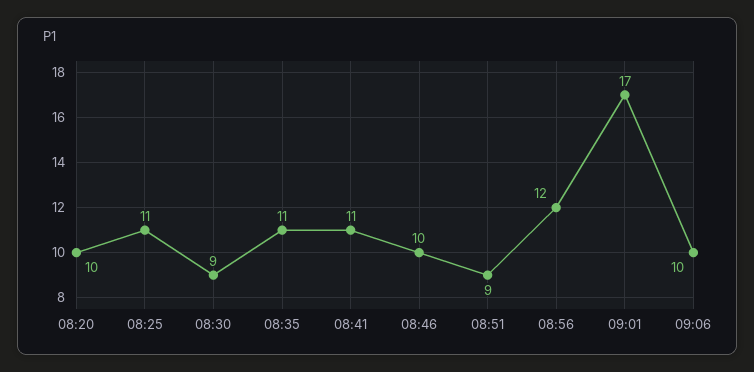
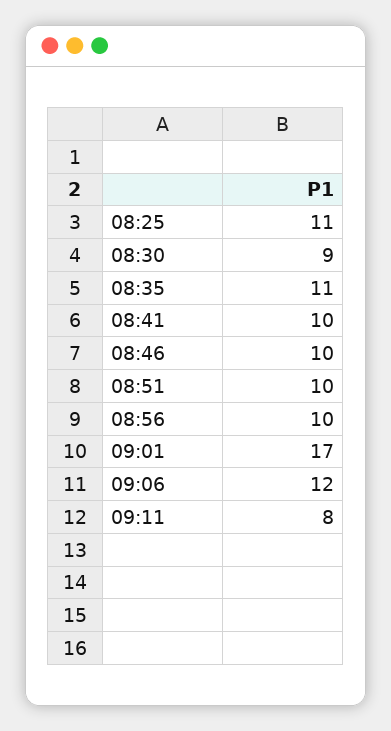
08:20: 10 -> none
08:41: 11 -> 10
08:51: 9 -> 10
08:56: 12 -> 10
09:06: 10 -> 12
09:11: none -> 8

